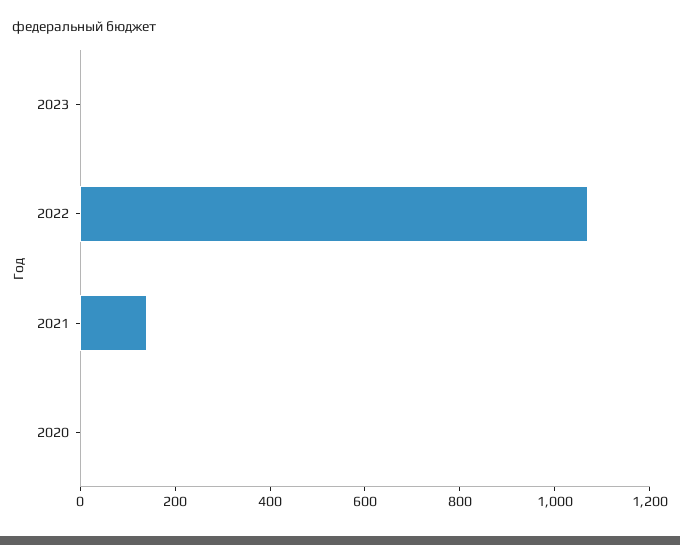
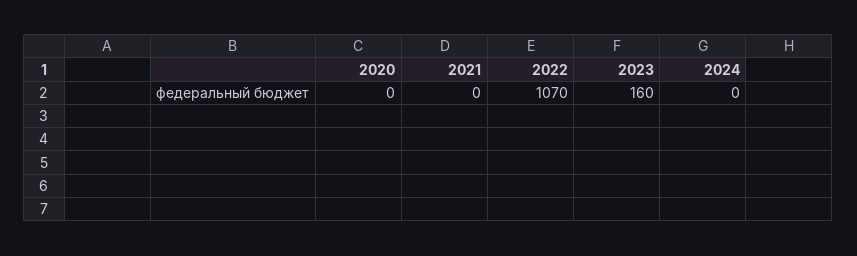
2023: 0 -> 160
2021: 150 -> 0
2024: none -> 0

